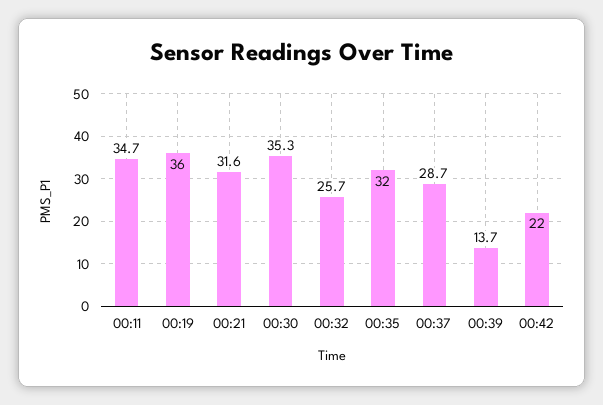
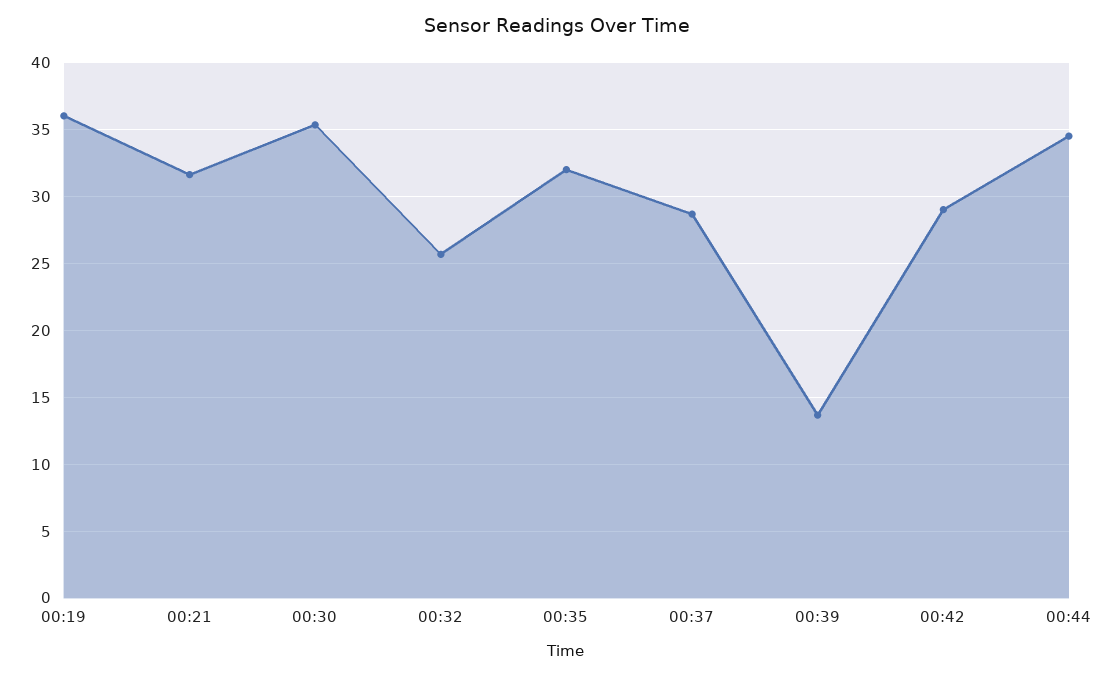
00:11: 34.7 -> none
00:42: 22 -> 29
00:44: none -> 34.5

